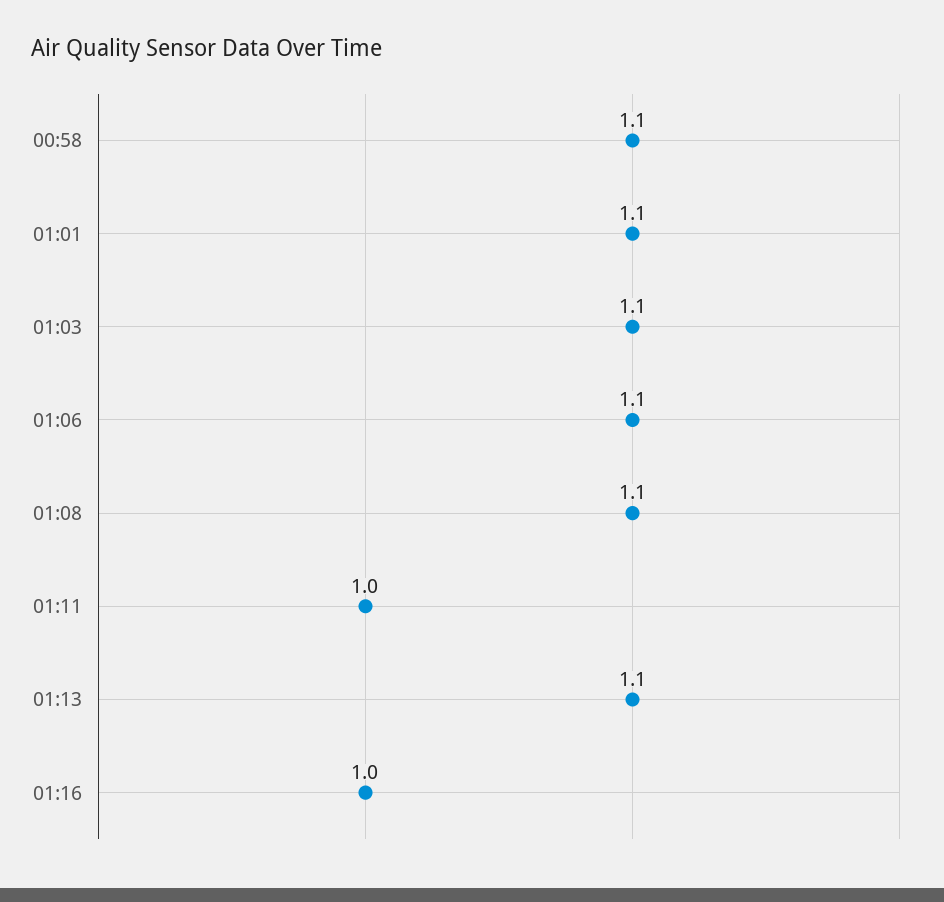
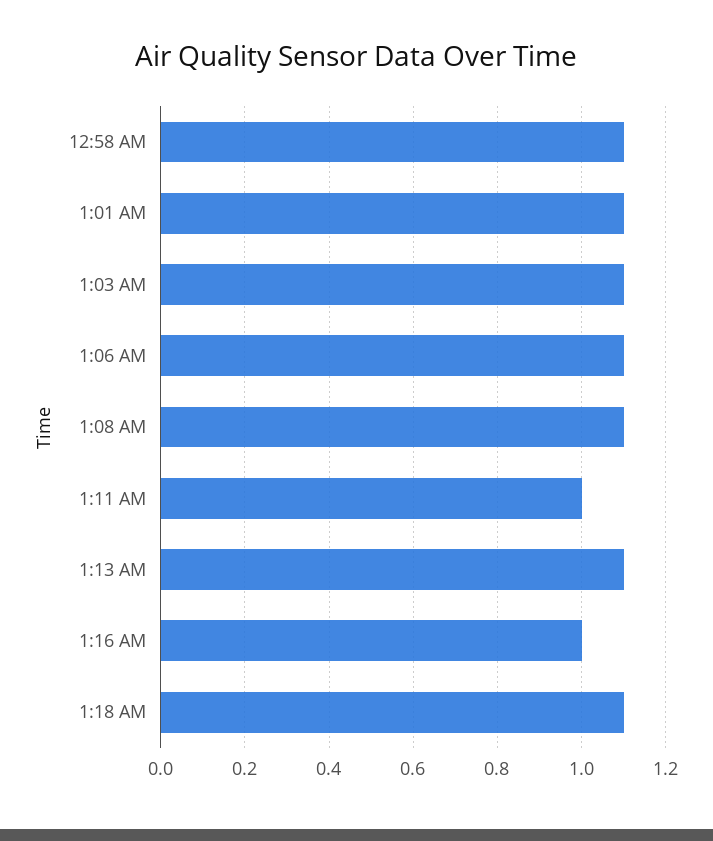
1:18 AM: none -> 1.1

